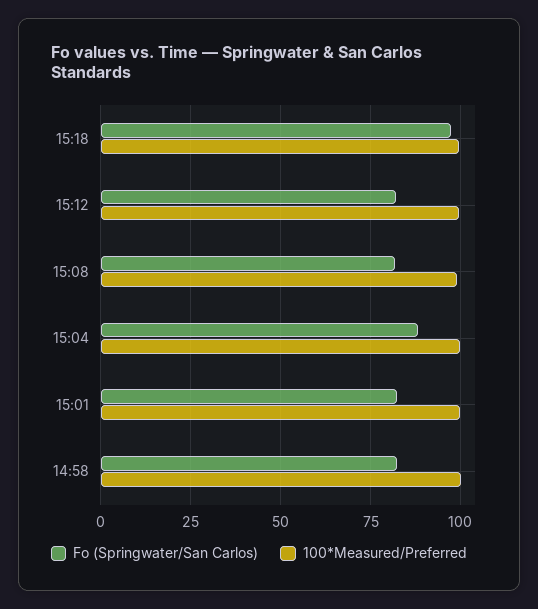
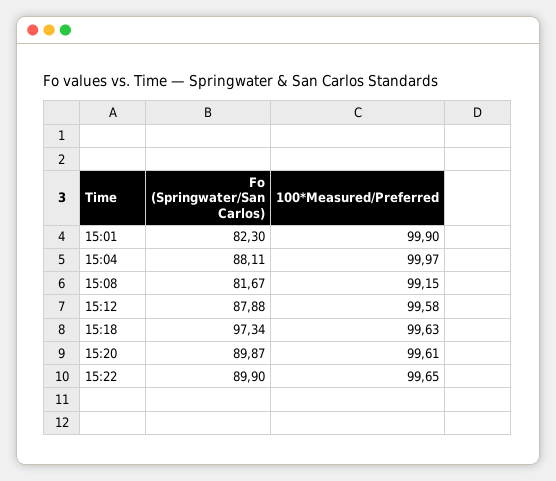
Fo (Springwater/San Carlos), 15:12: 82.5 -> 87.88
Fo (Springwater/San Carlos), 14:58: 82.5 -> none
100*Measured/Preferred, 14:58: 100 -> none
Fo (Springwater/San Carlos), 15:20: none -> 89.87
100*Measured/Preferred, 15:20: none -> 99.61
Fo (Springwater/San Carlos), 15:22: none -> 89.9
100*Measured/Preferred, 15:22: none -> 99.65

